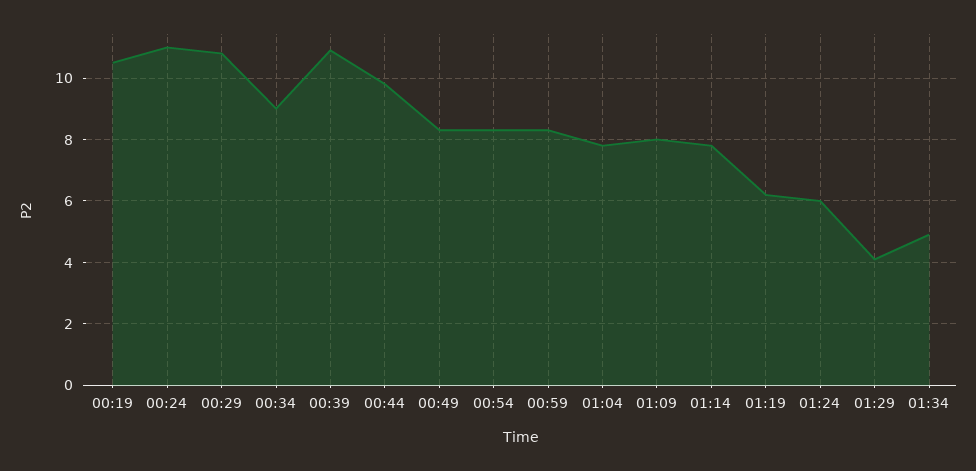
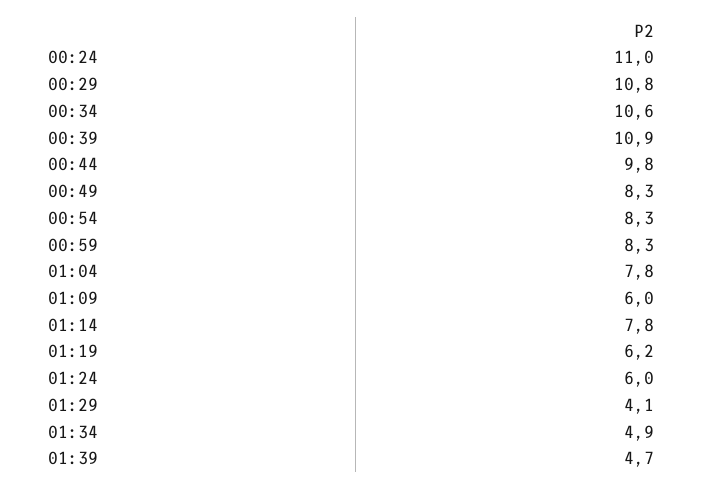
00:19: 10.5 -> none
00:34: 9 -> 10.6
01:09: 8 -> 6
01:39: none -> 4.7

